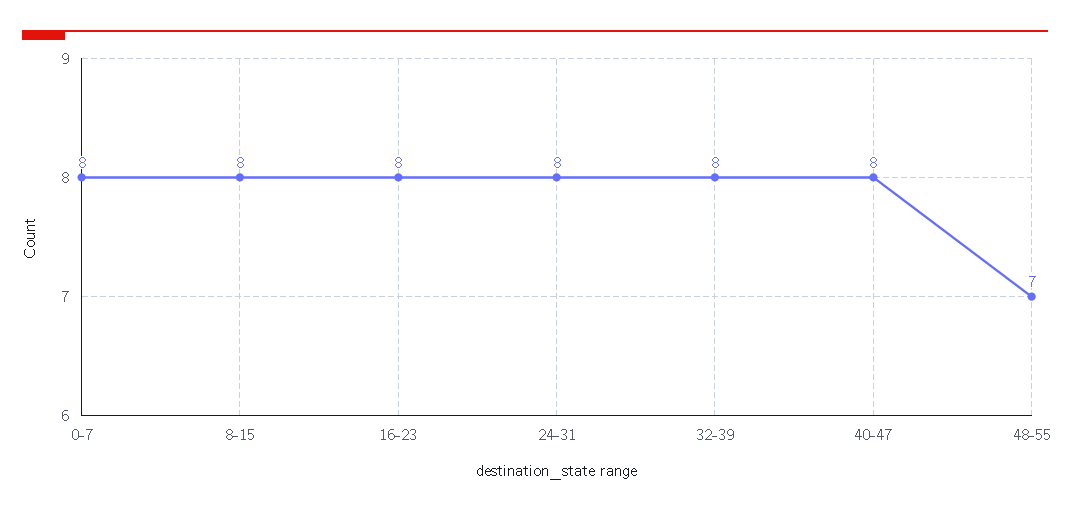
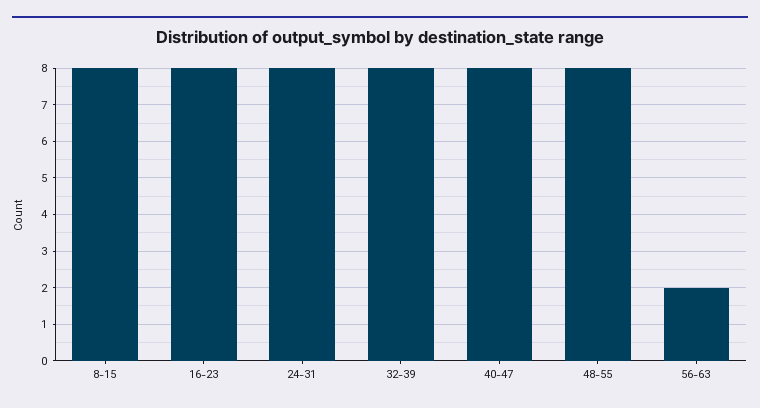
0-7: 8 -> none
48-55: 7 -> 8
56-63: none -> 2

